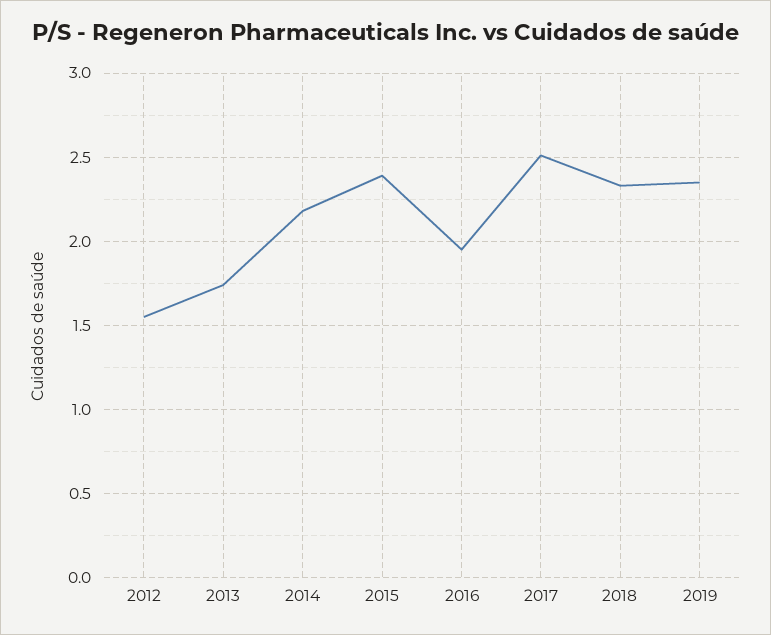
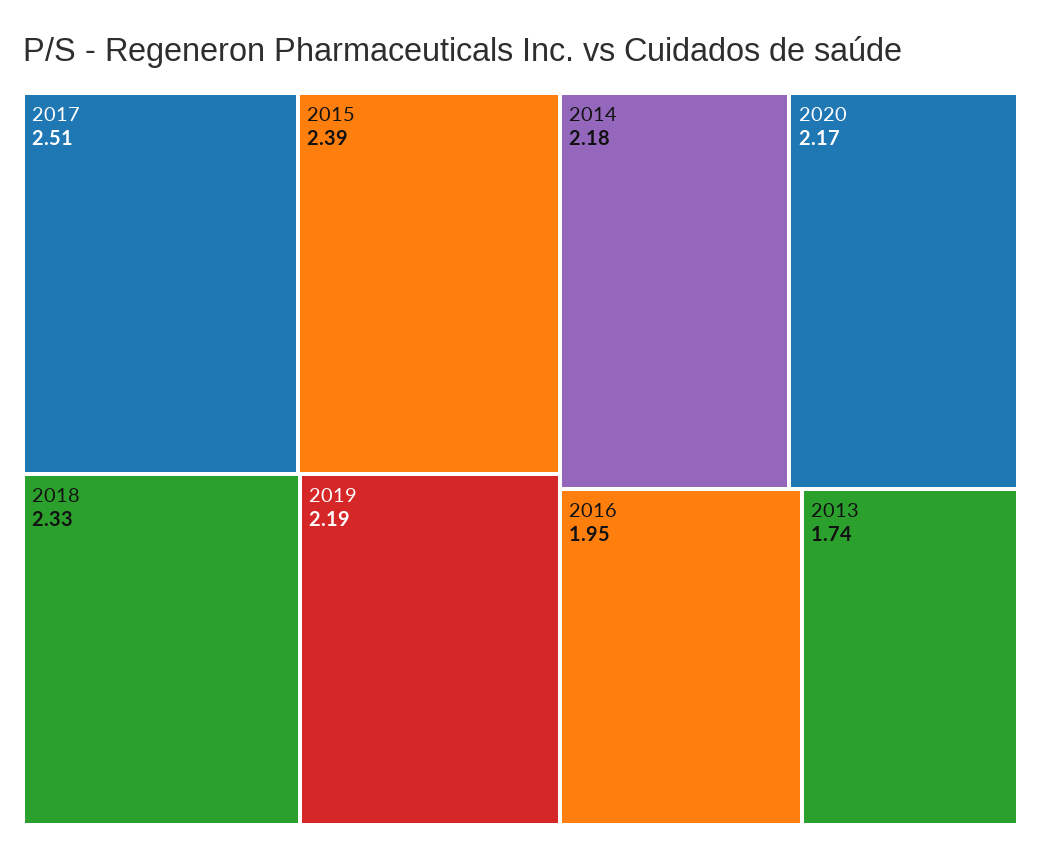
2012: 1.55 -> none
2019: 2.35 -> 2.19
2020: none -> 2.17

